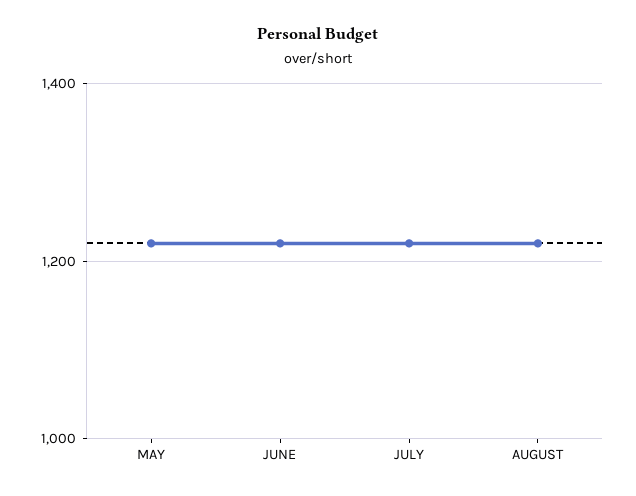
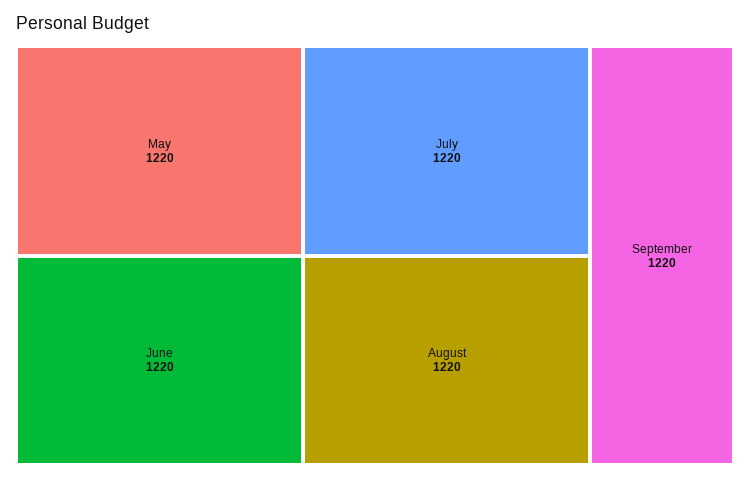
September: none -> 1220

